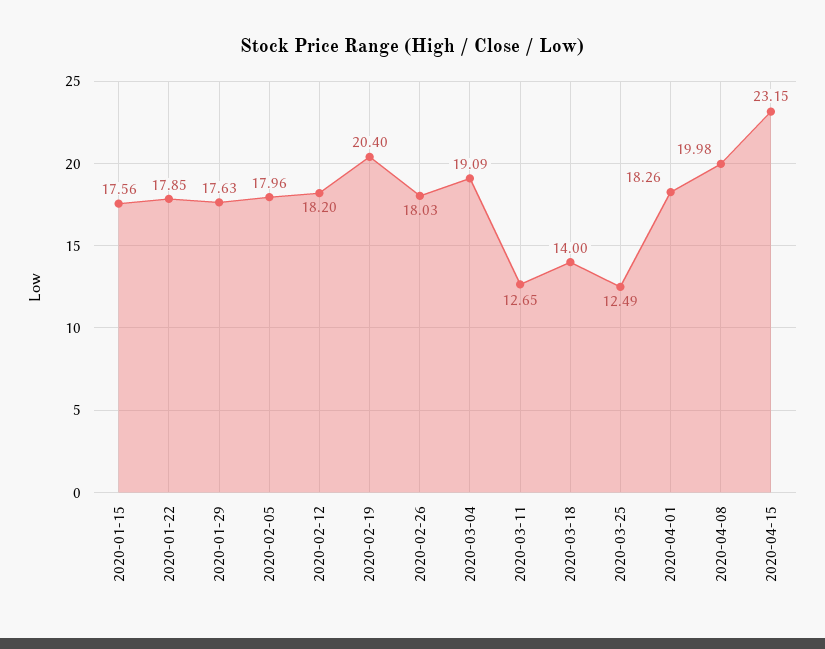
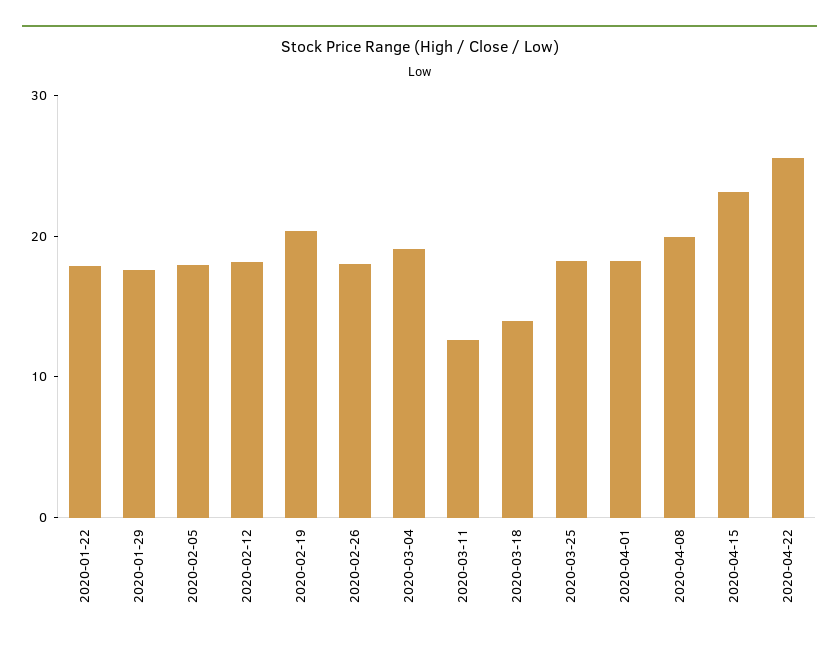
2020-01-15: 17.56 -> none
2020-03-25: 12.49 -> 18
2020-04-22: none -> 26

